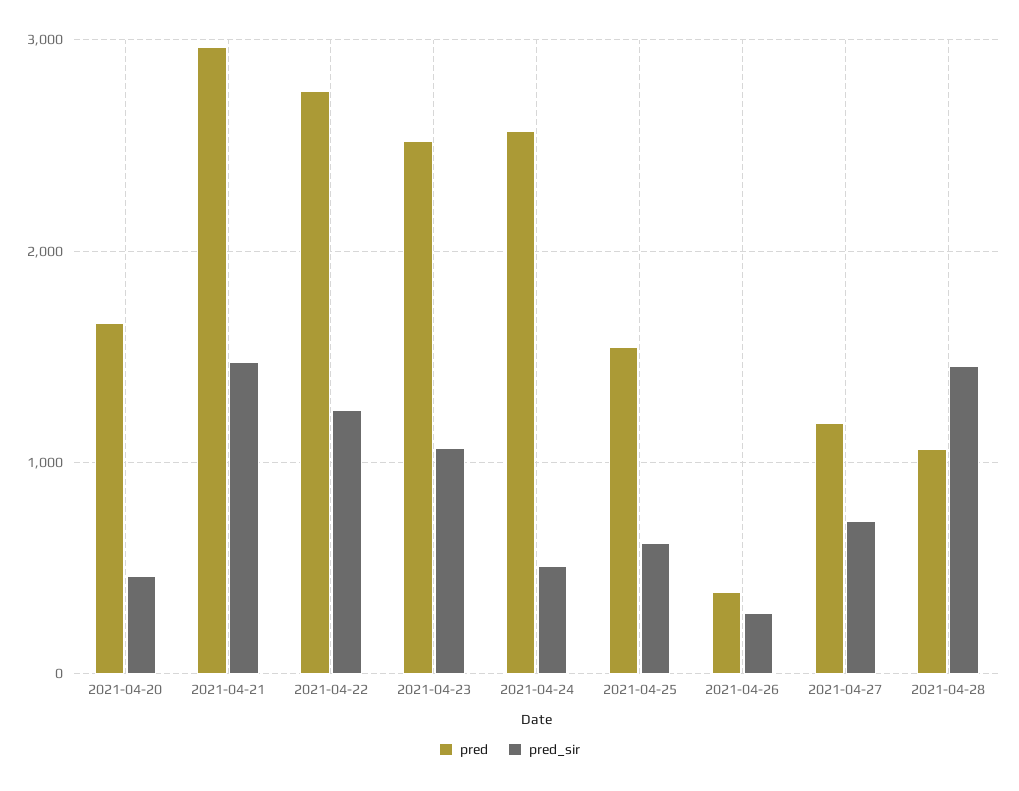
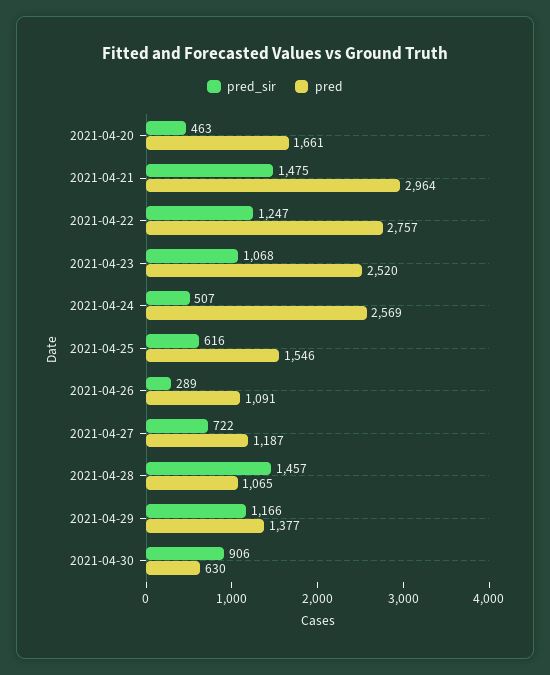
pred, 2021-04-26: 400 -> 1091
pred_sir, 2021-04-29: none -> 1166
pred, 2021-04-29: none -> 1377
pred_sir, 2021-04-30: none -> 906
pred, 2021-04-30: none -> 630

